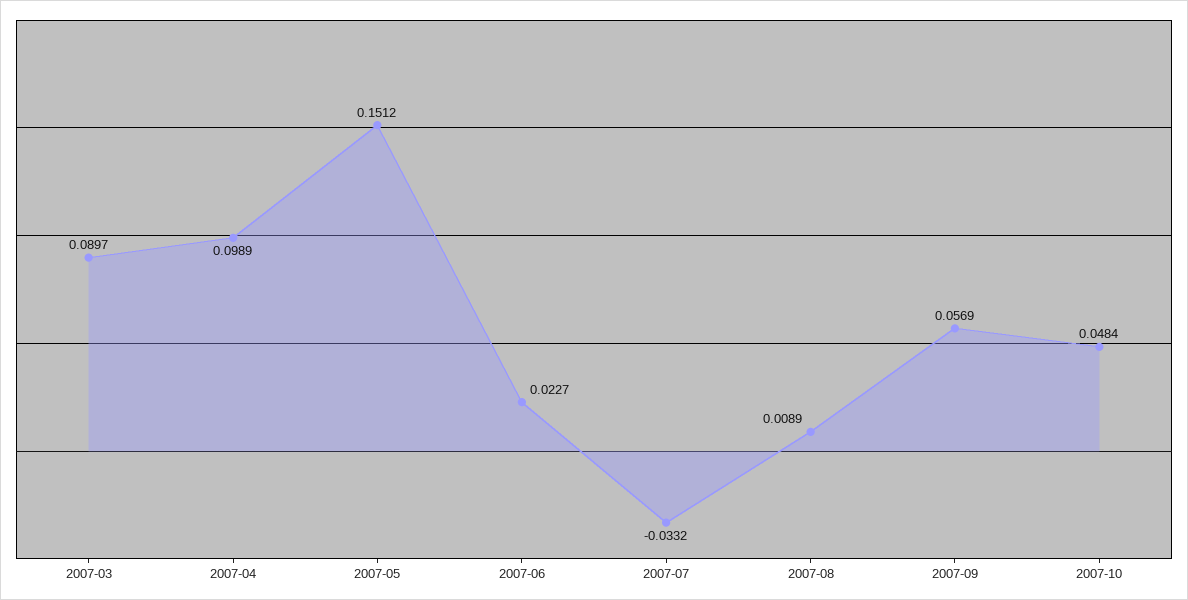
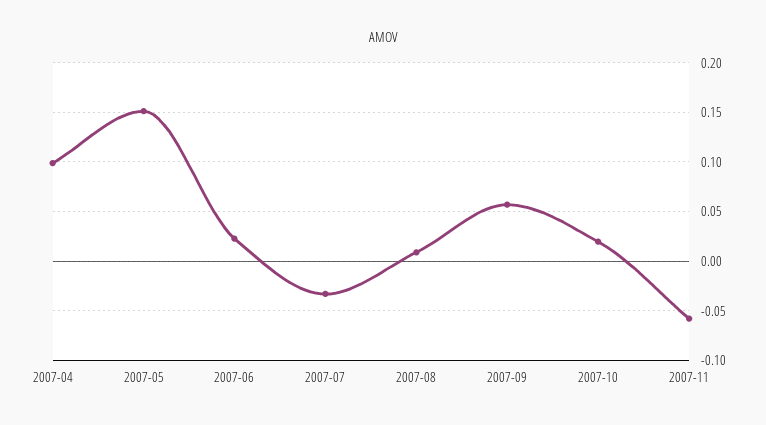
2007-03: 0.0897 -> none
2007-10: 0.0484 -> 0.02
2007-11: none -> -0.06

